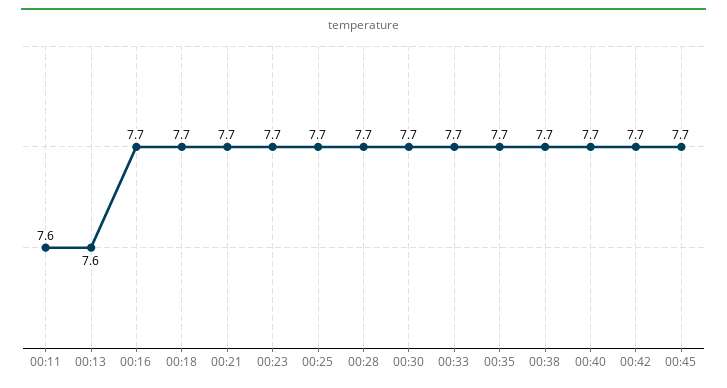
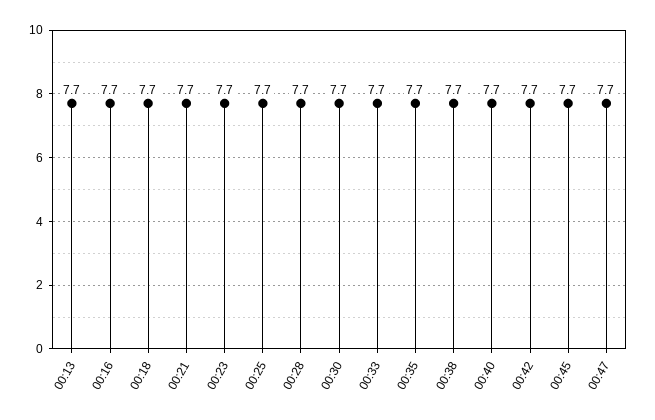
00:11: 7.6 -> none
00:13: 7.6 -> 7.7
00:47: none -> 7.7

